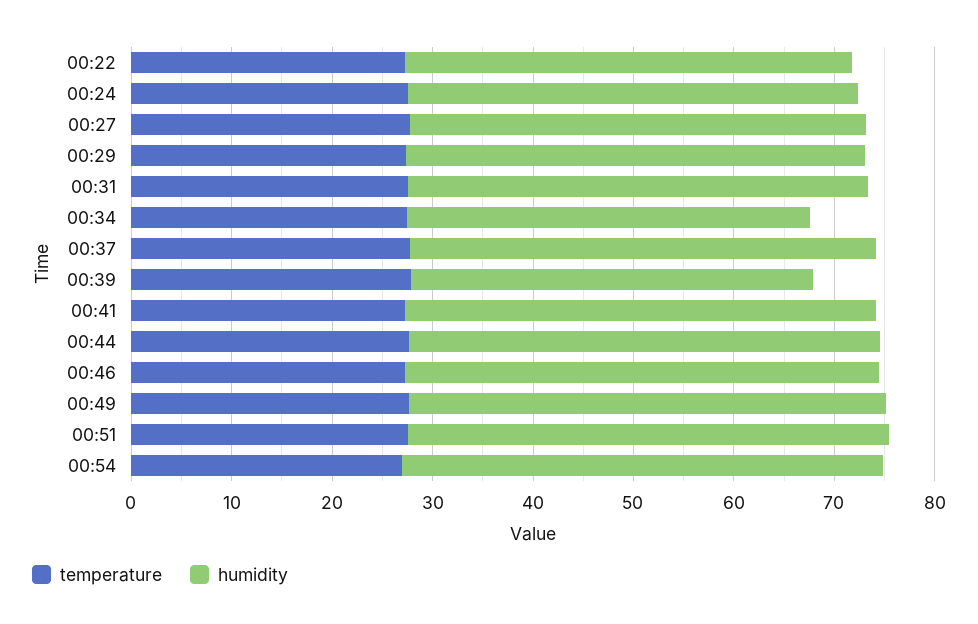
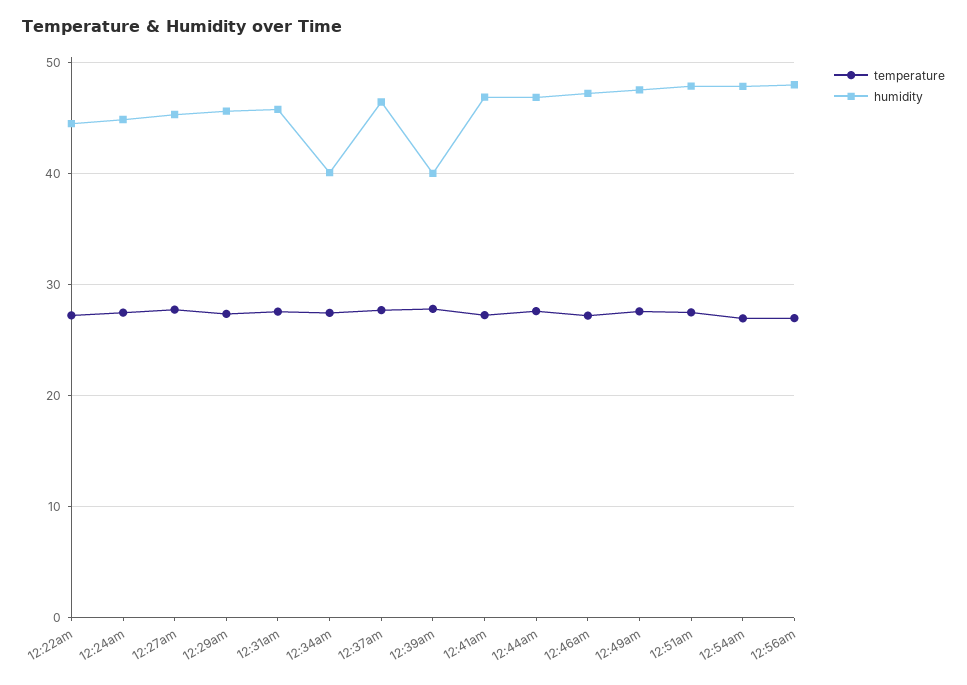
temperature, 12:56am: none -> 27
humidity, 12:56am: none -> 48

